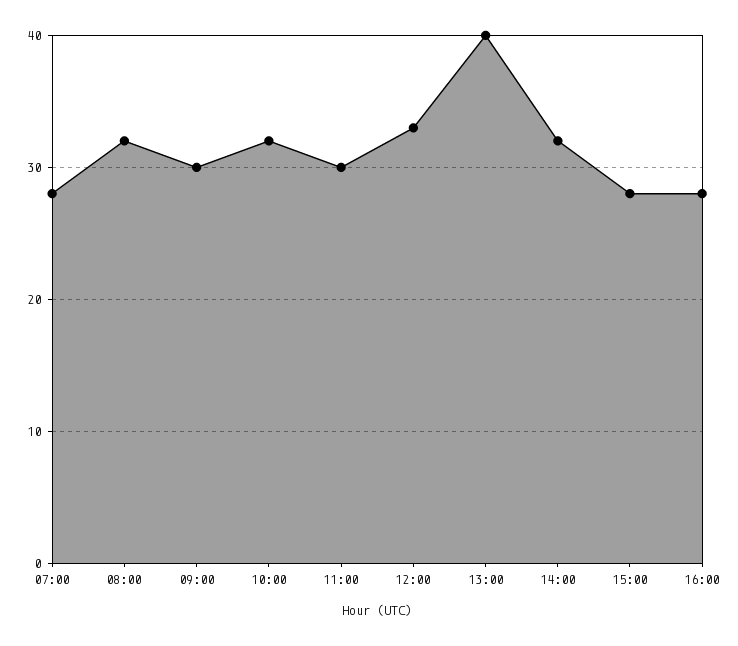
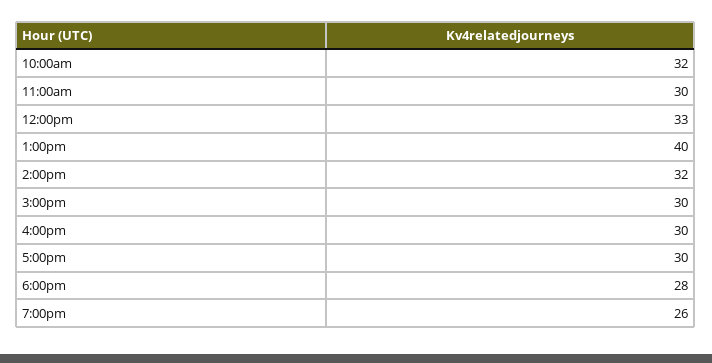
07:00: 28 -> none
08:00: 32 -> none
09:00: 30 -> none
15:00: 28 -> 30
16:00: 28 -> 30
5:00pm: none -> 30
6:00pm: none -> 28
7:00pm: none -> 26

